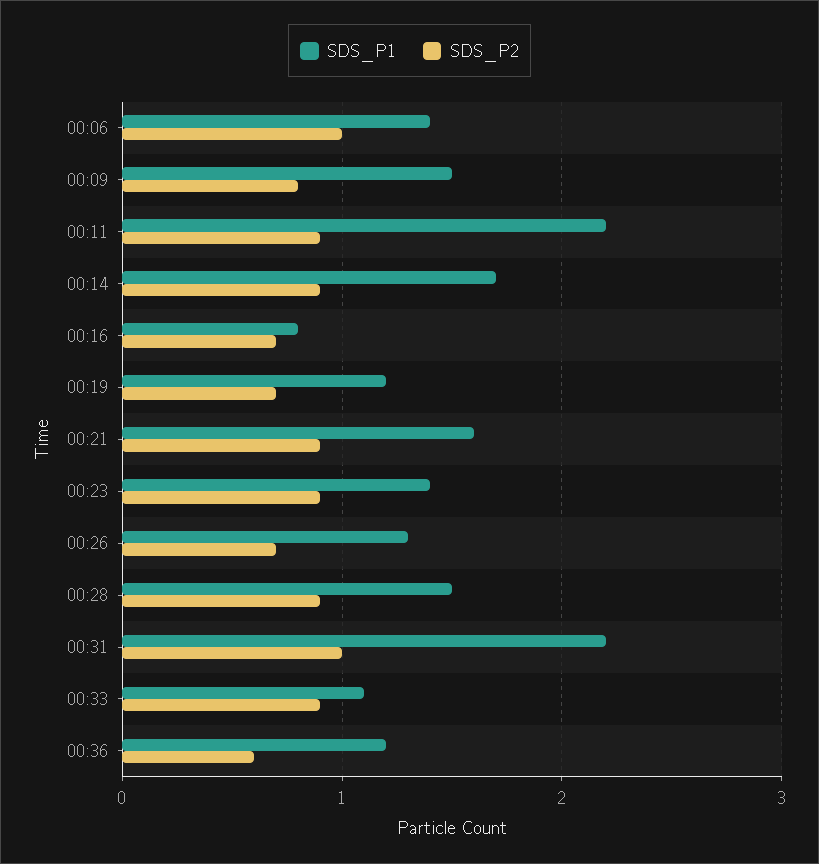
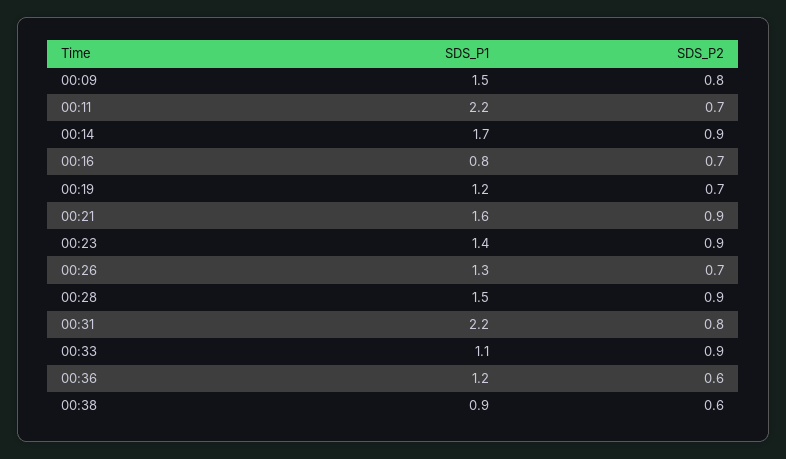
SDS_P1, 00:06: 1.4 -> none
SDS_P2, 00:06: 1 -> none
SDS_P2, 00:11: 0.9 -> 0.7
SDS_P2, 00:31: 1 -> 0.8
SDS_P1, 00:38: none -> 0.9
SDS_P2, 00:38: none -> 0.6

